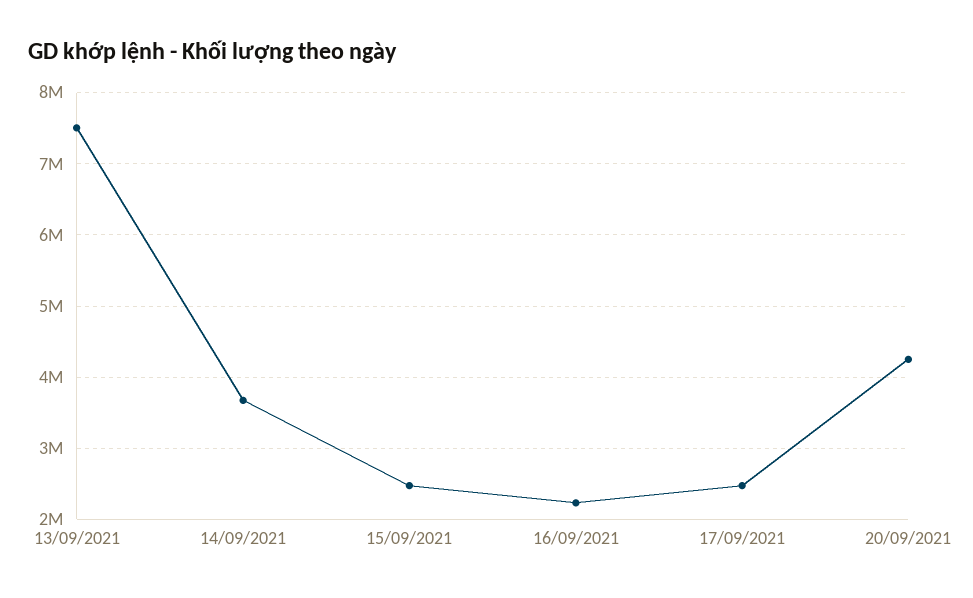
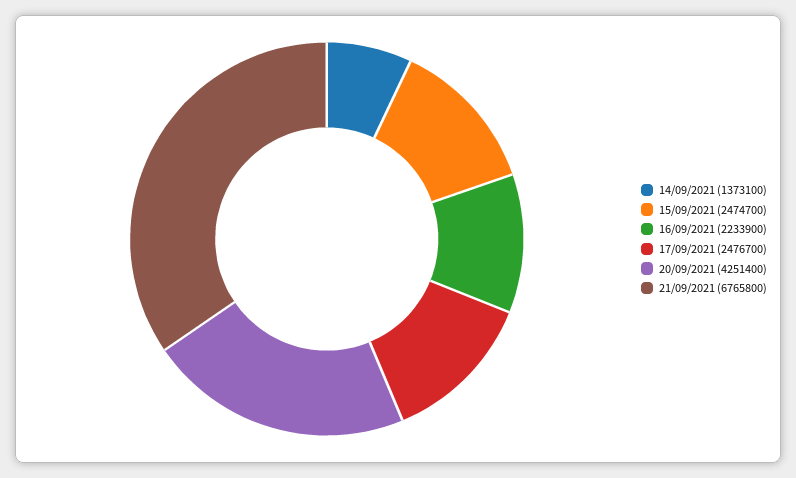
13/09/2021: 7500000 -> none
14/09/2021: 3700000 -> 1373100
21/09/2021: none -> 6765800

